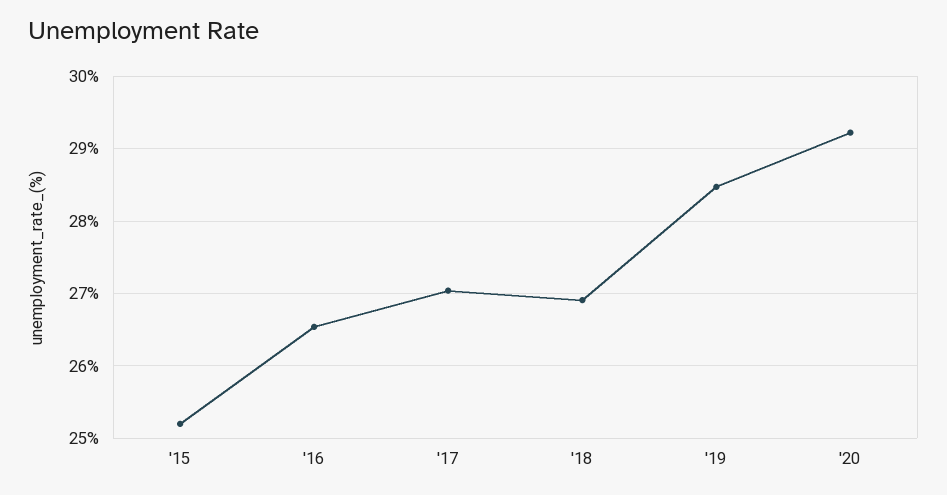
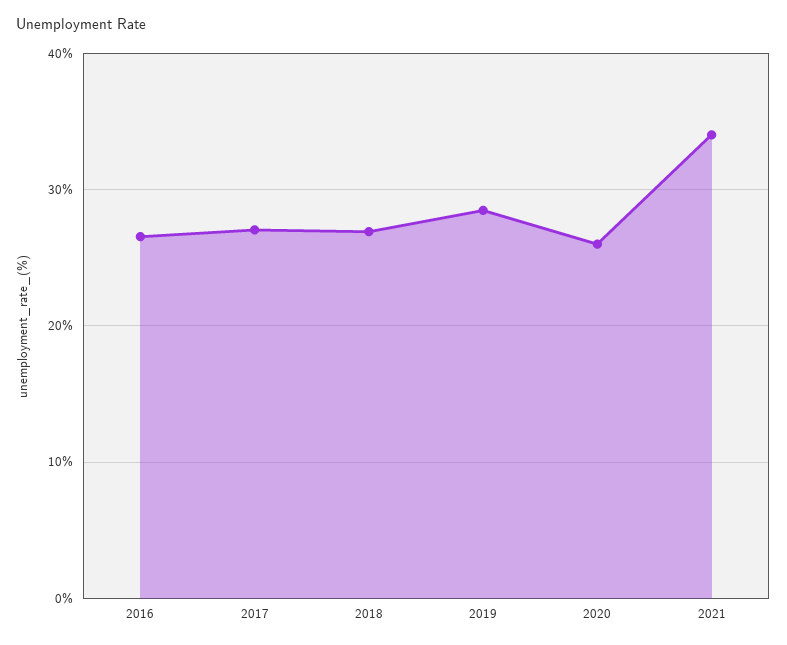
'15: 25.2 -> none
'20: 29.2 -> 26
2021: none -> 34

